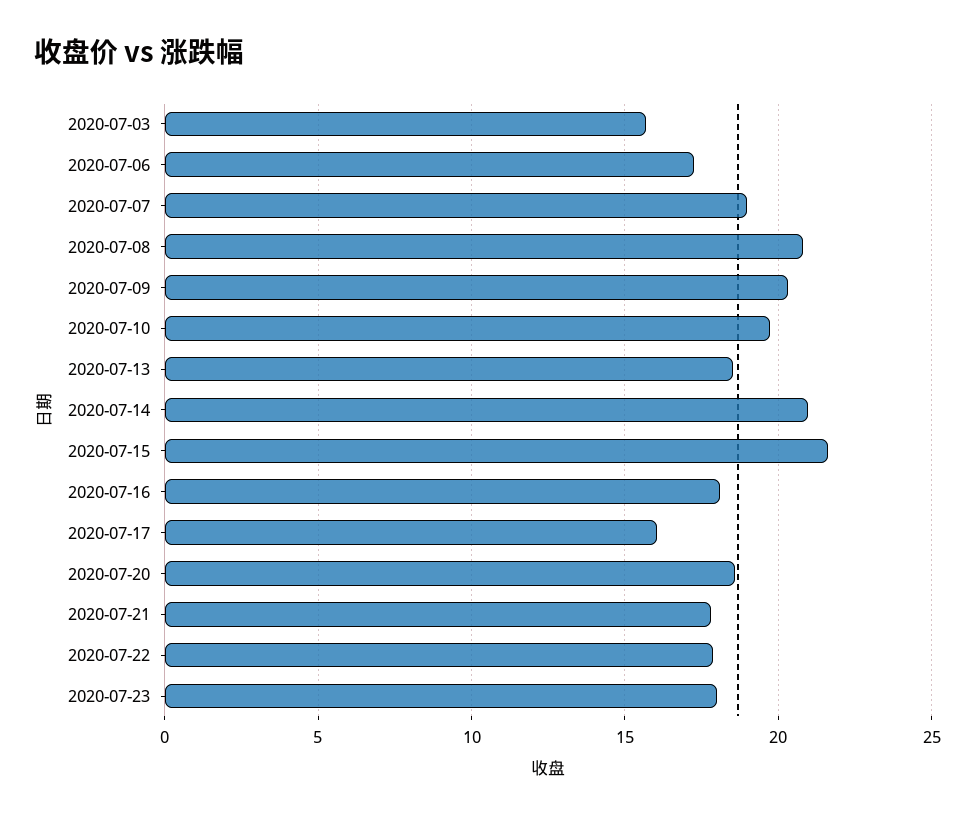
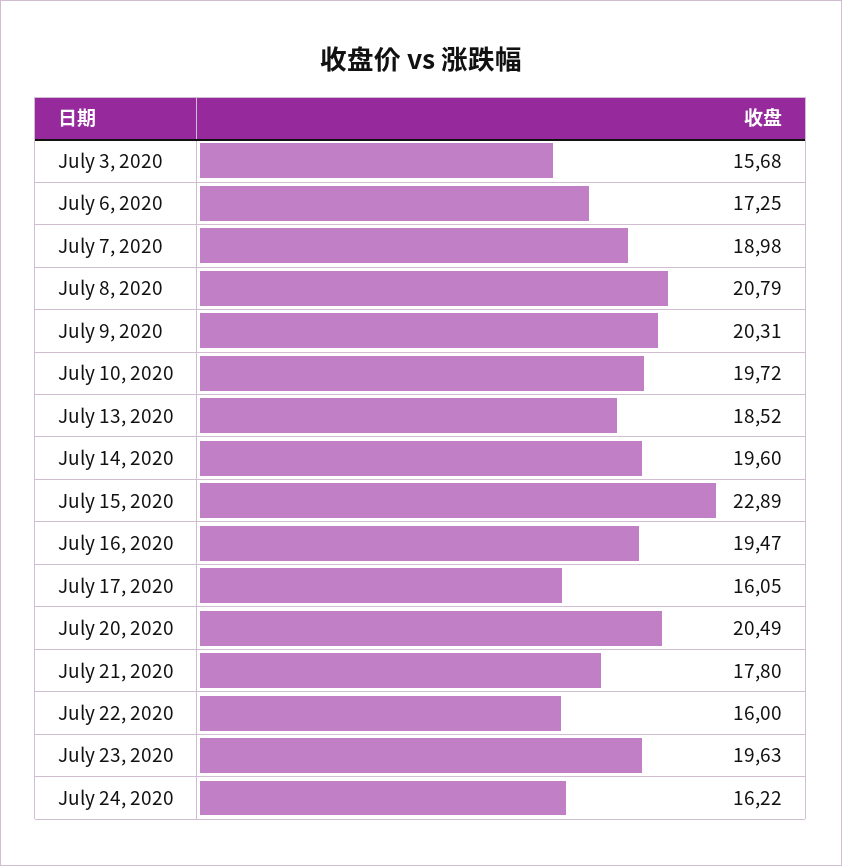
2020-07-14: 21 -> 19.6
2020-07-15: 21.5 -> 22.89
2020-07-16: 18 -> 19.47
2020-07-20: 18.5 -> 20.49
2020-07-22: 18 -> 16
2020-07-23: 18 -> 19.63
July 24, 2020: none -> 16.22

